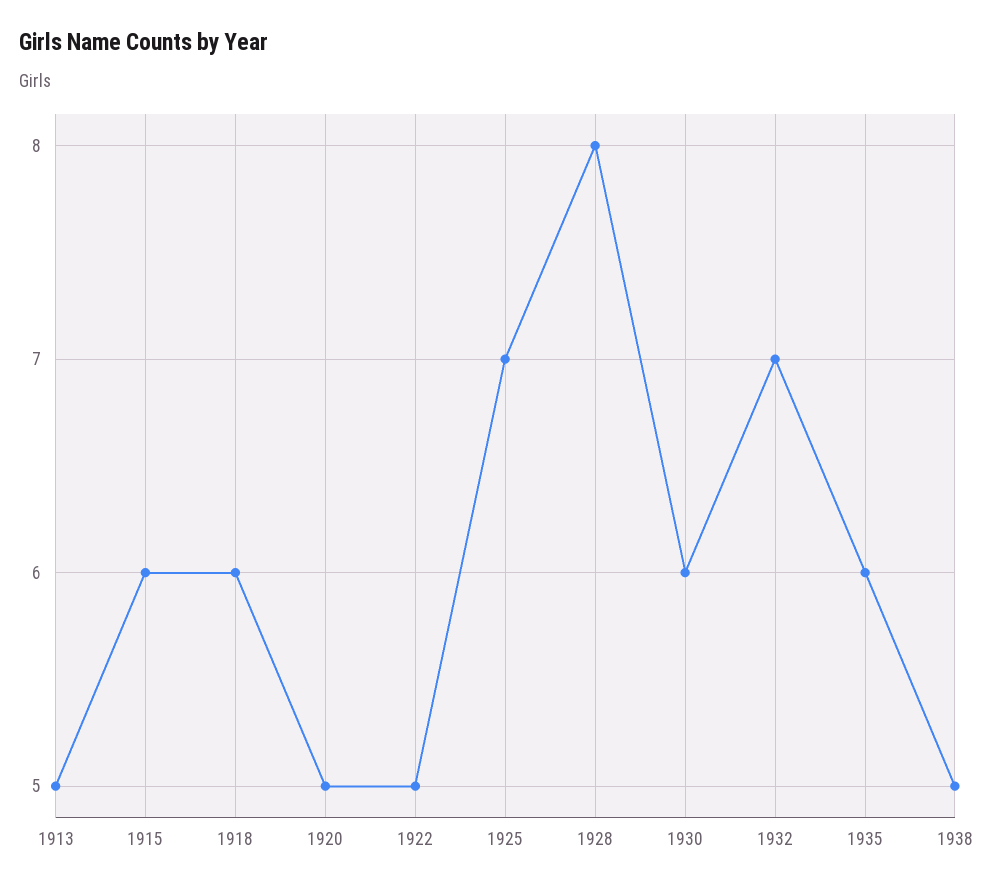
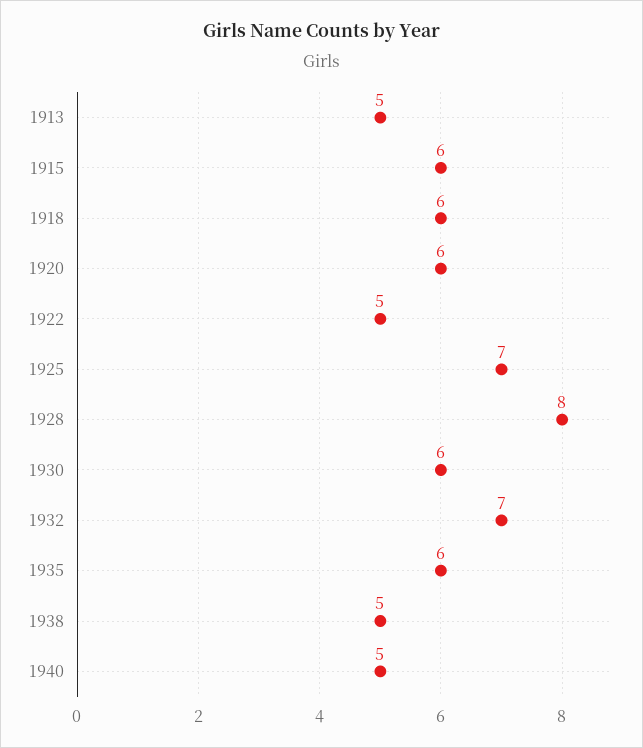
1920: 5 -> 6
1940: none -> 5

